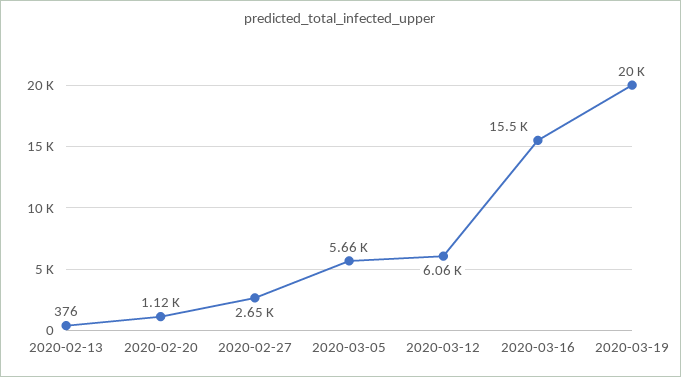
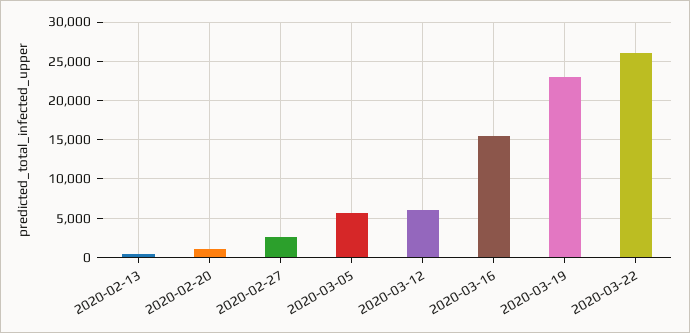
2020-03-19: 20000 -> 23000
2020-03-22: none -> 26000

